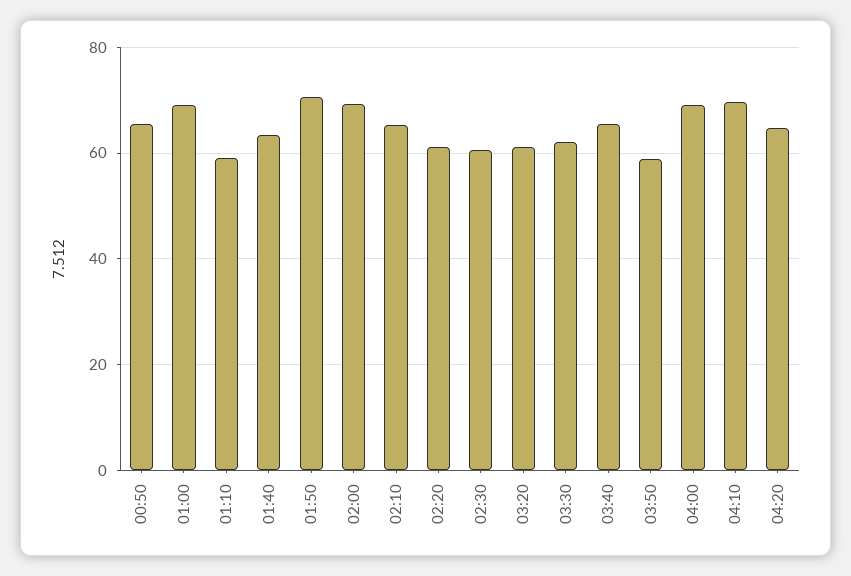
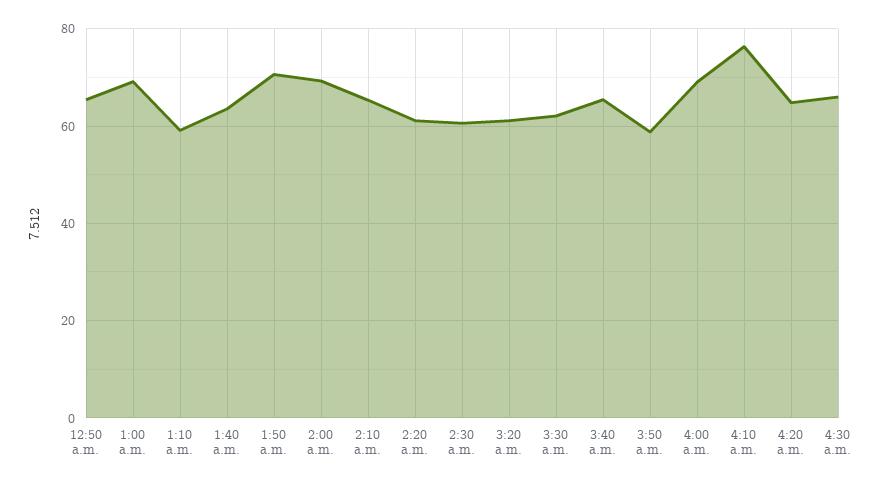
04:10: 70 -> 76
4:30 a.m.: none -> 66

